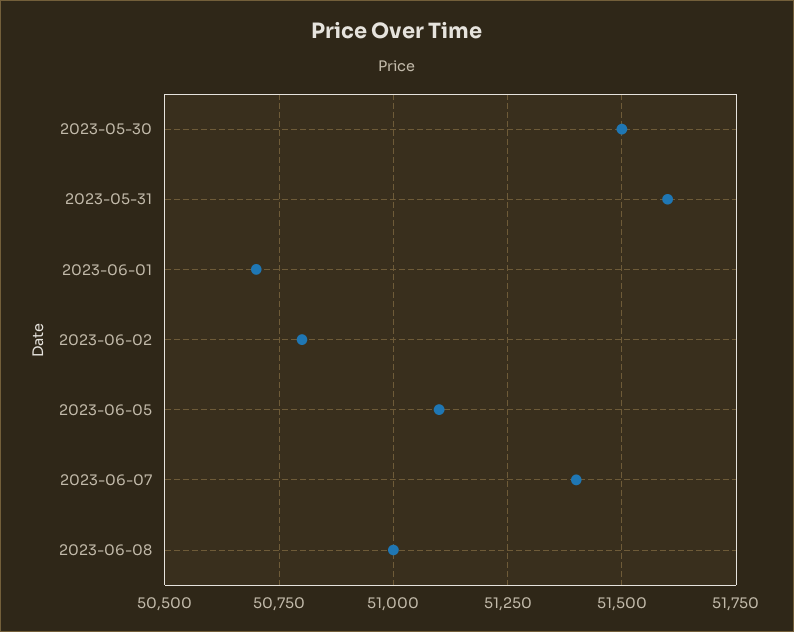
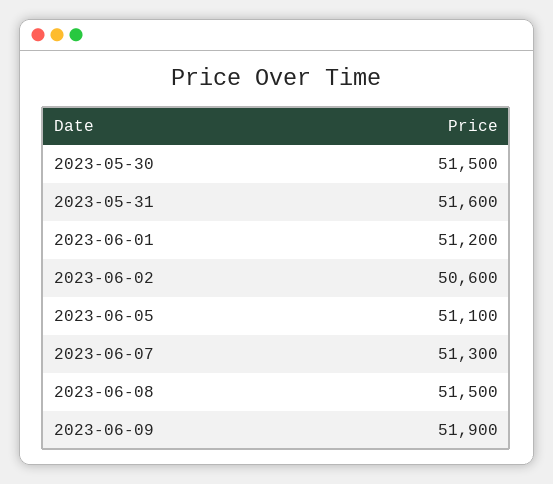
2023-06-01: 50700 -> 51200
2023-06-02: 50800 -> 50600
2023-06-07: 51400 -> 51300
2023-06-08: 51000 -> 51500
2023-06-09: none -> 51900

